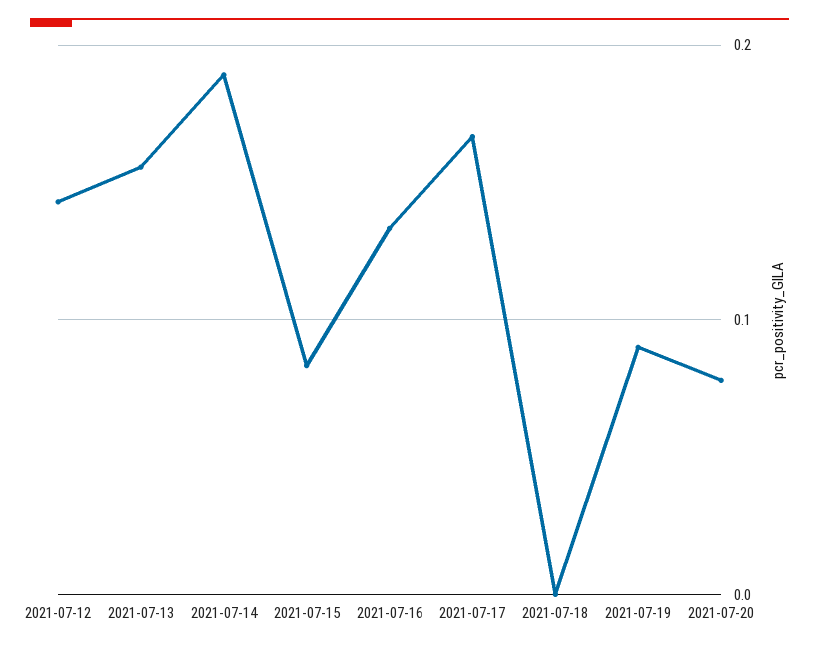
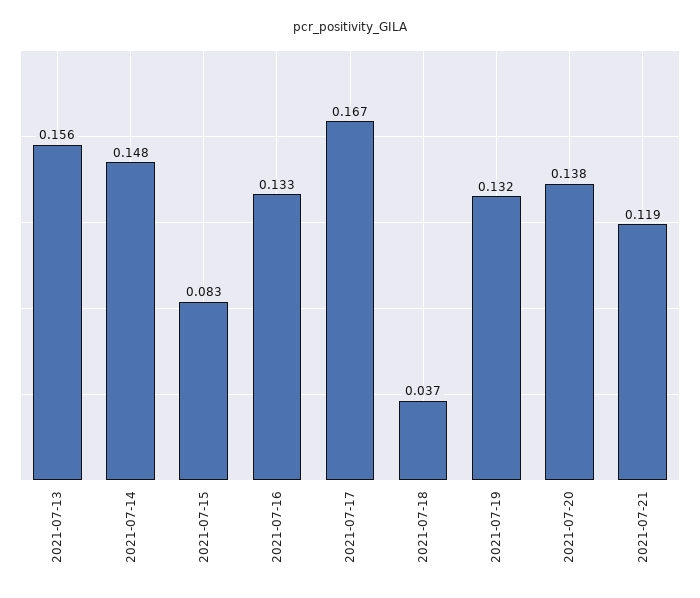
2021-07-12: 0.14 -> none
2021-07-14: 0.19 -> 0.148
2021-07-18: 0 -> 0.037
2021-07-19: 0.09 -> 0.132
2021-07-20: 0.08 -> 0.138
2021-07-21: none -> 0.119

